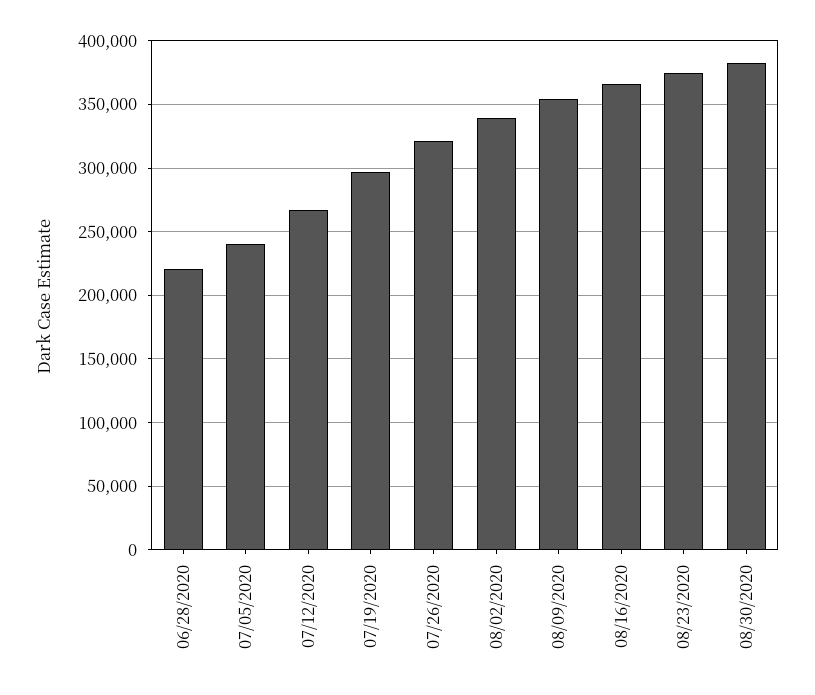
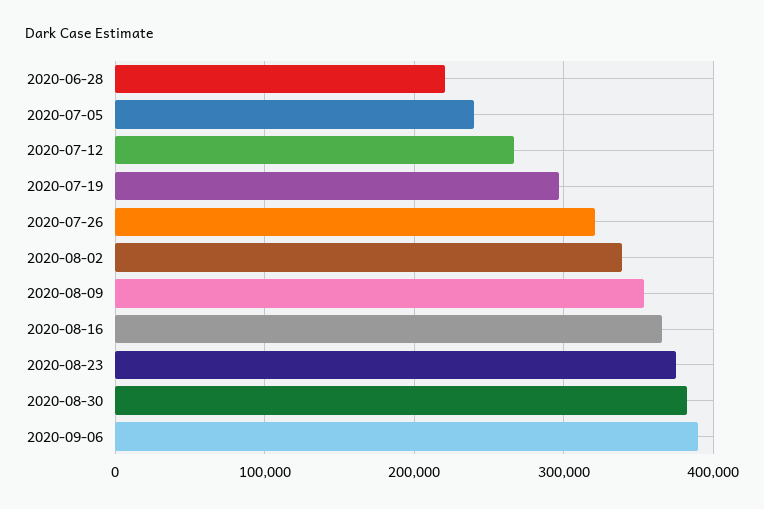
2020-09-06: none -> 390000

